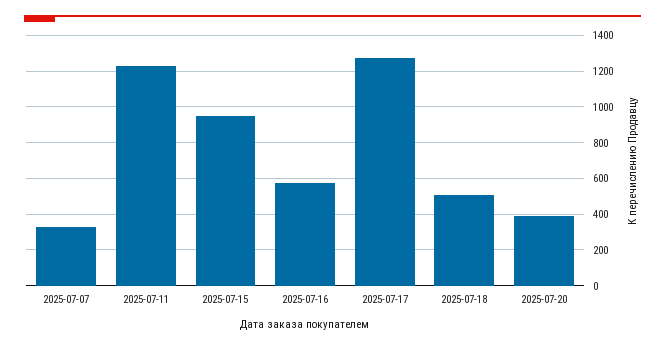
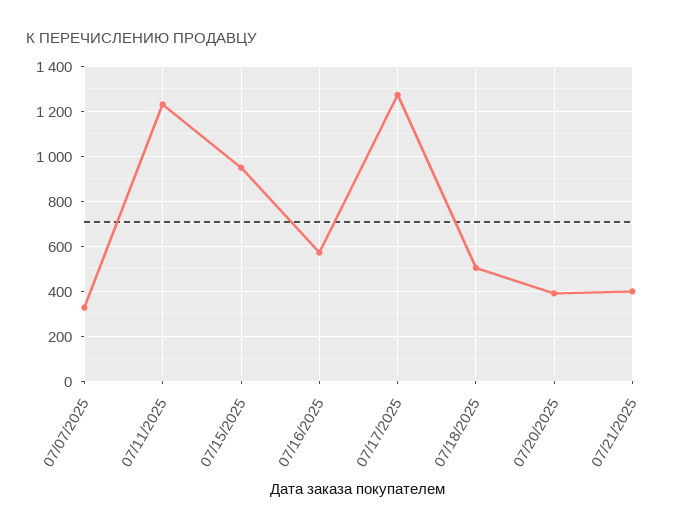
07/21/2025: none -> 400

